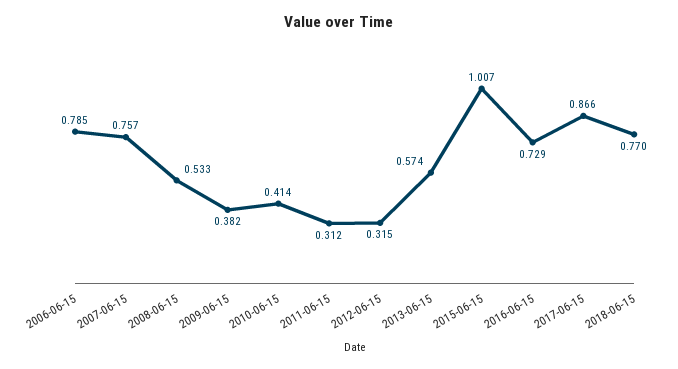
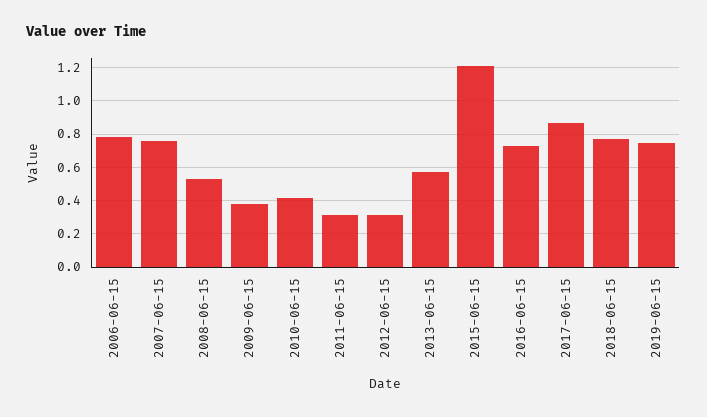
2015-06-15: 1.007 -> 1.2
2019-06-15: none -> 0.75

